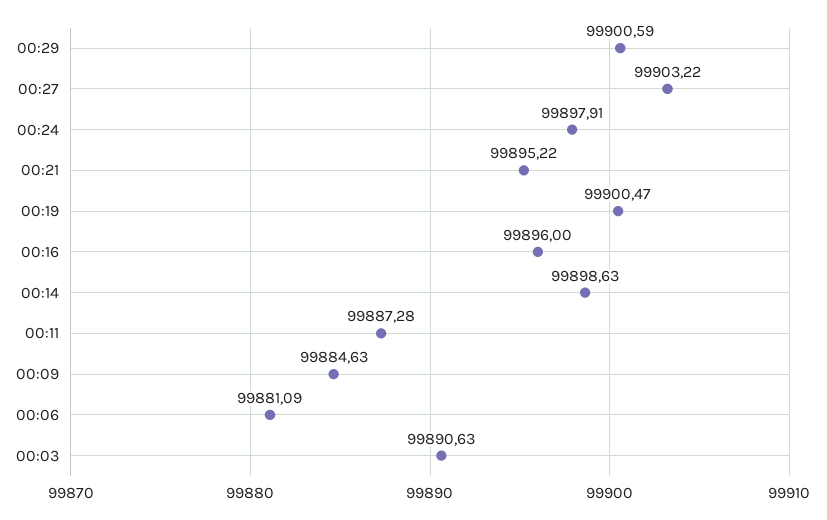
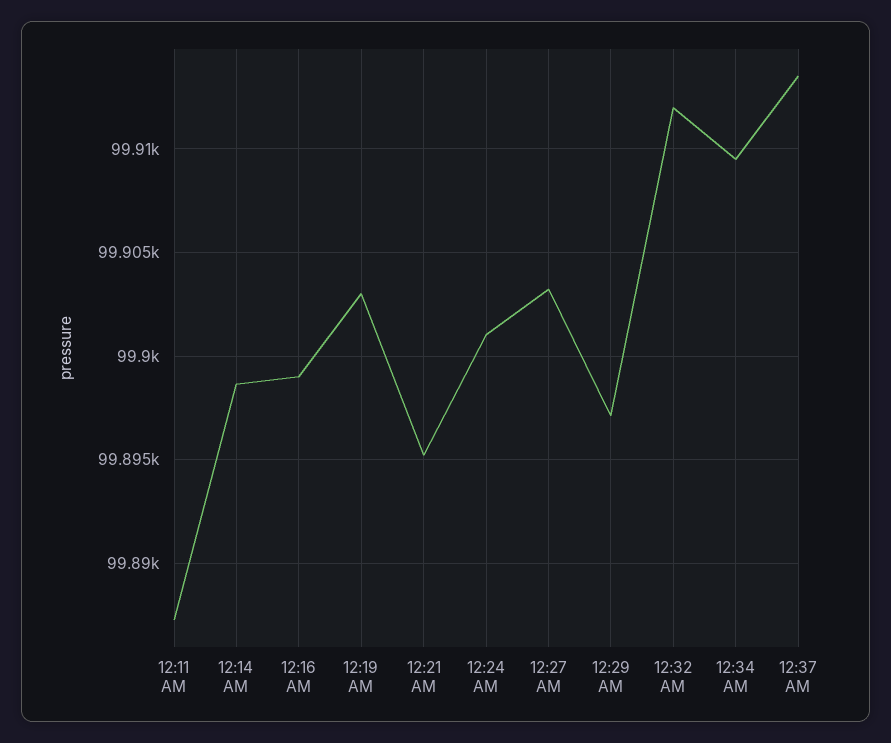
00:29: 99900.59 -> 99897
00:24: 99897.91 -> 99901
00:19: 99900.47 -> 99903
00:16: 99896 -> 99899
00:09: 99884.63 -> none
00:06: 99881.09 -> none
00:03: 99890.63 -> none
12:32 AM: none -> 99912
12:34 AM: none -> 99909.5
12:37 AM: none -> 99913.5

